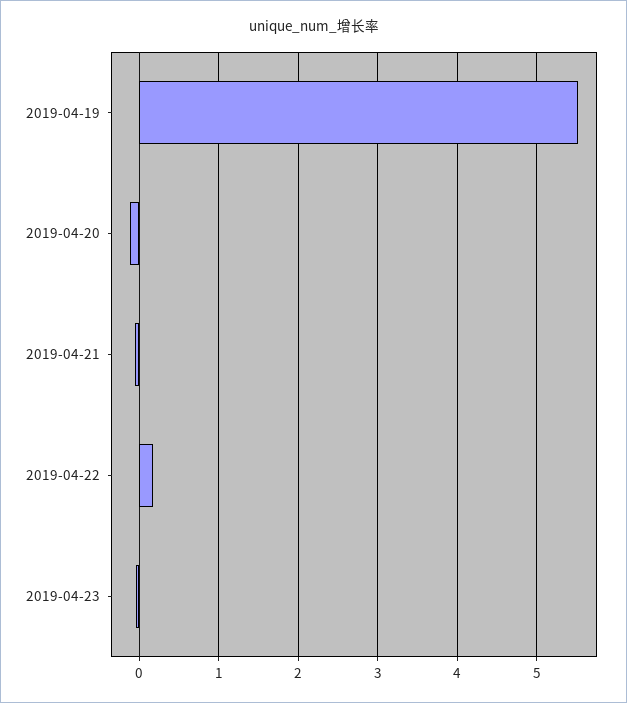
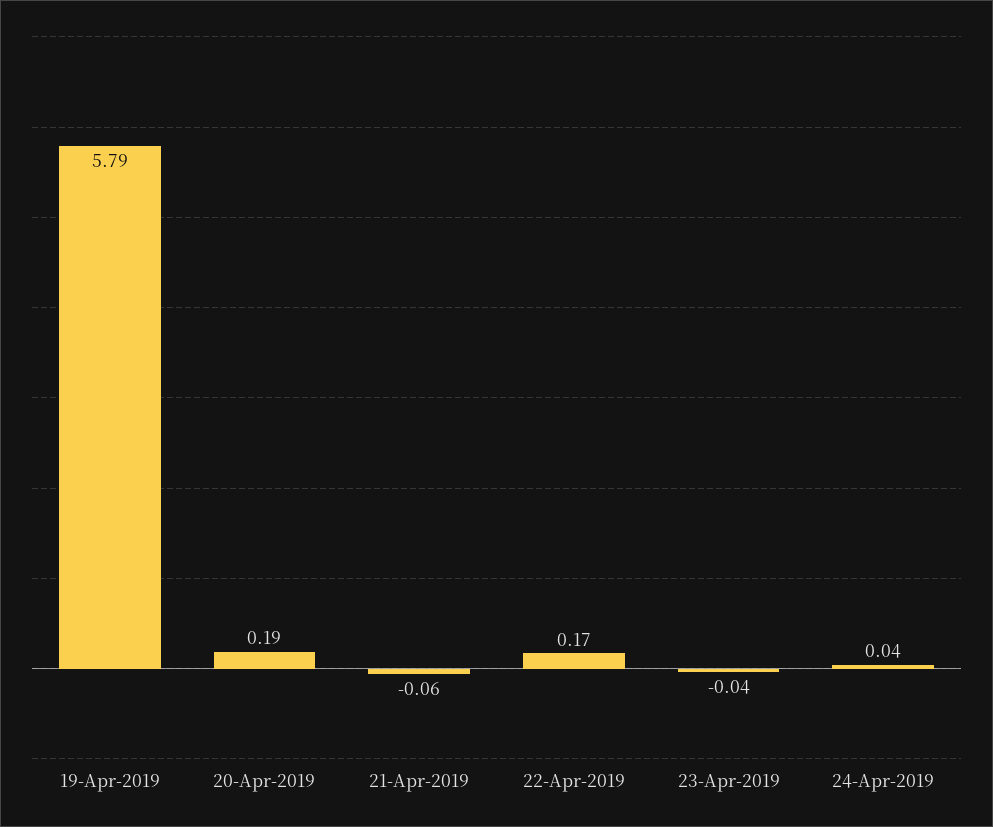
2019-04-19: 5.5 -> 5.79
2019-04-20: -0.1 -> 0.19
24-Apr-2019: none -> 0.04

